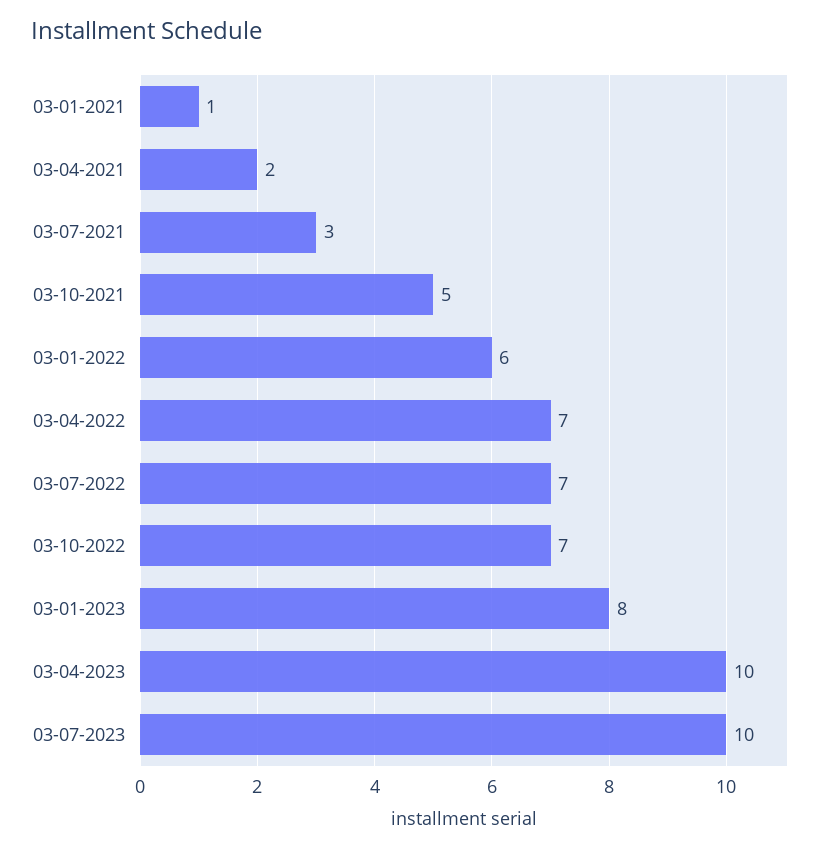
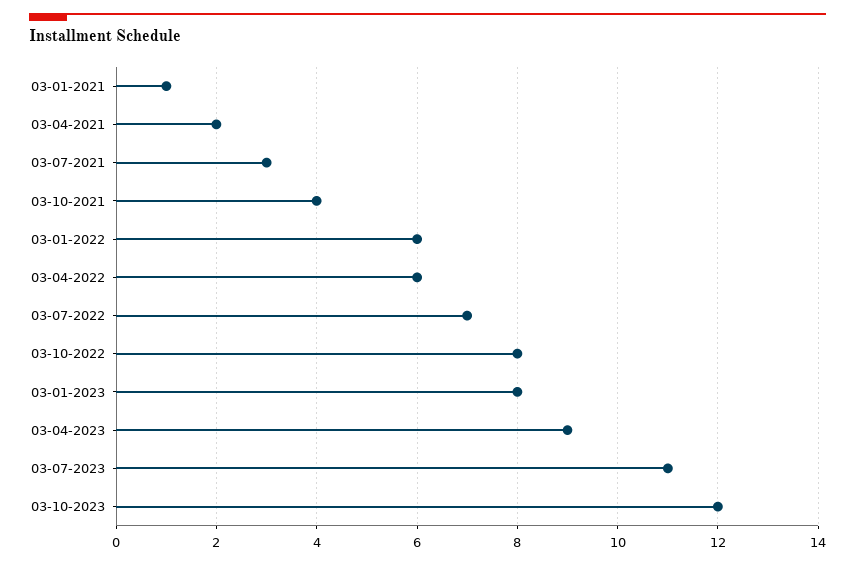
03-10-2021: 5 -> 4
03-04-2022: 7 -> 6
03-10-2022: 7 -> 8
03-04-2023: 10 -> 9
03-07-2023: 10 -> 11
03-10-2023: none -> 12

